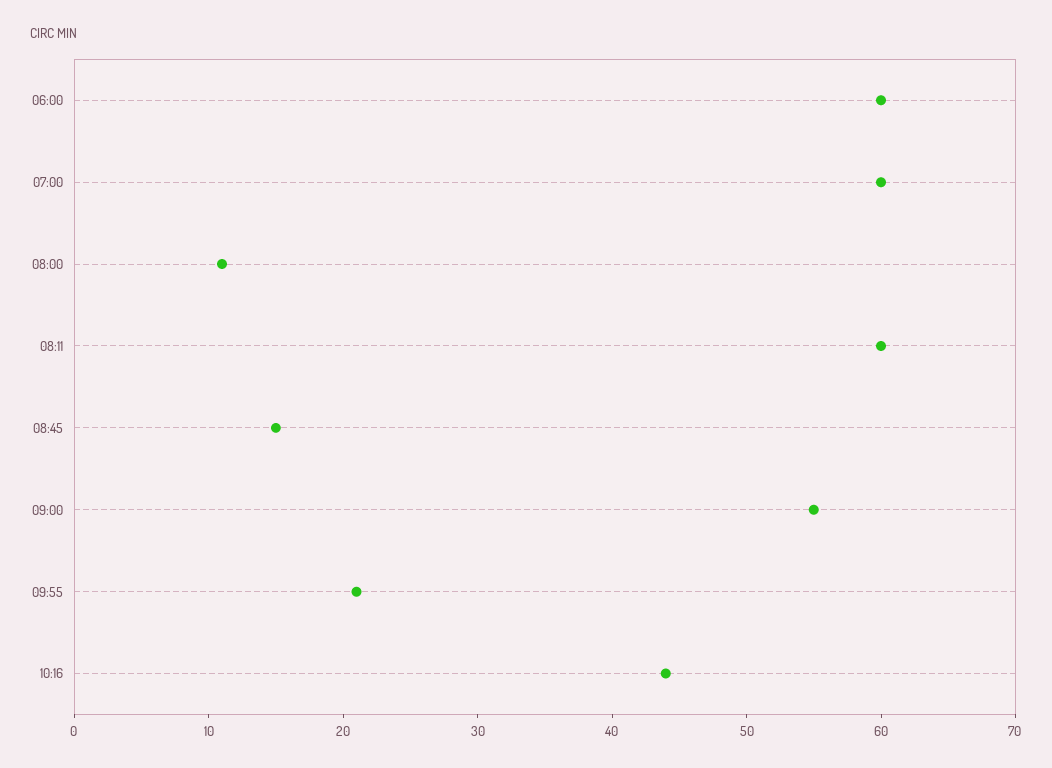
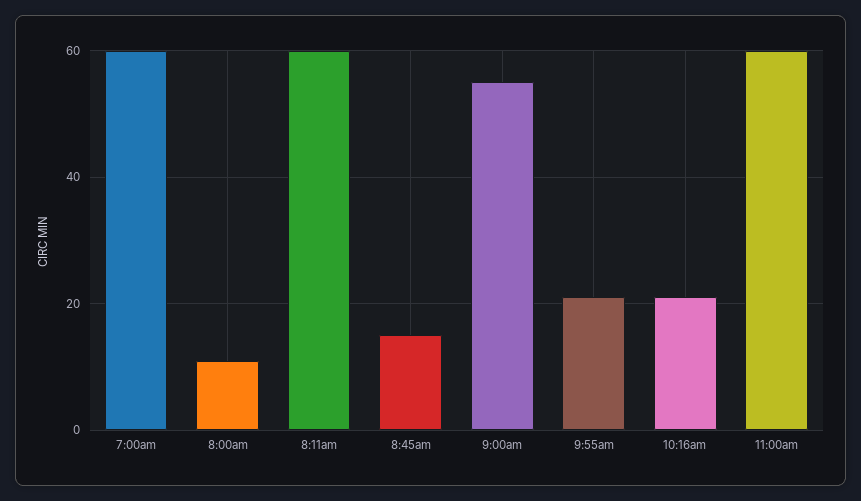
06:00: 60 -> none
10:16: 44 -> 20
11:00am: none -> 60

